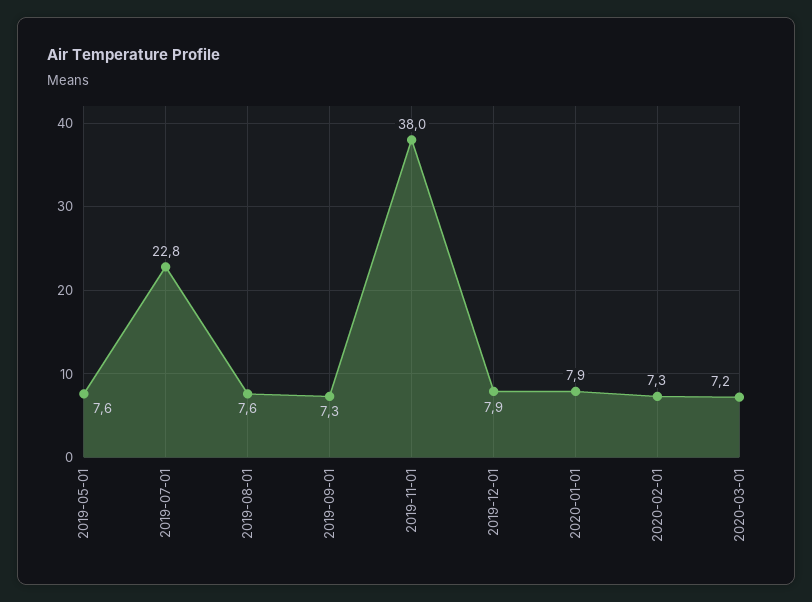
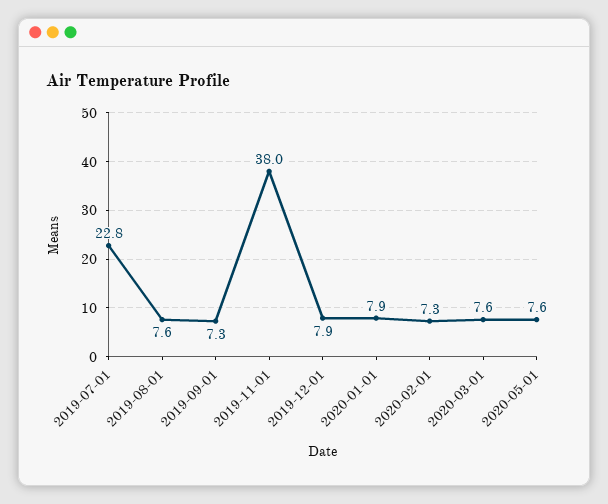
2019-05-01: 7.6 -> none
2020-03-01: 7.2 -> 7.6
2020-05-01: none -> 7.6

